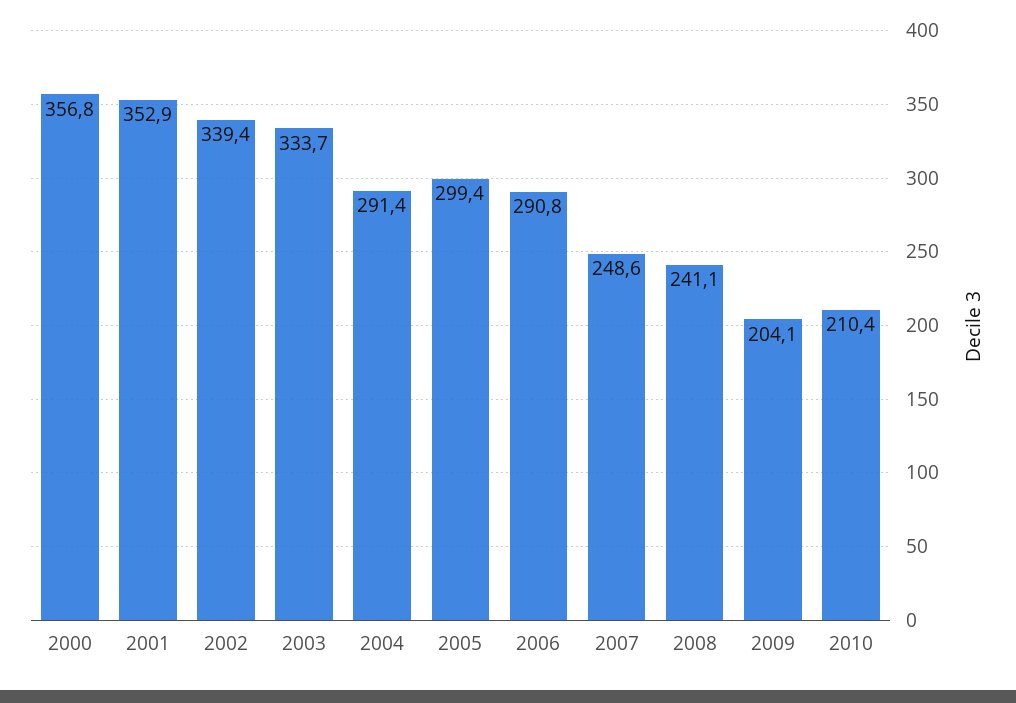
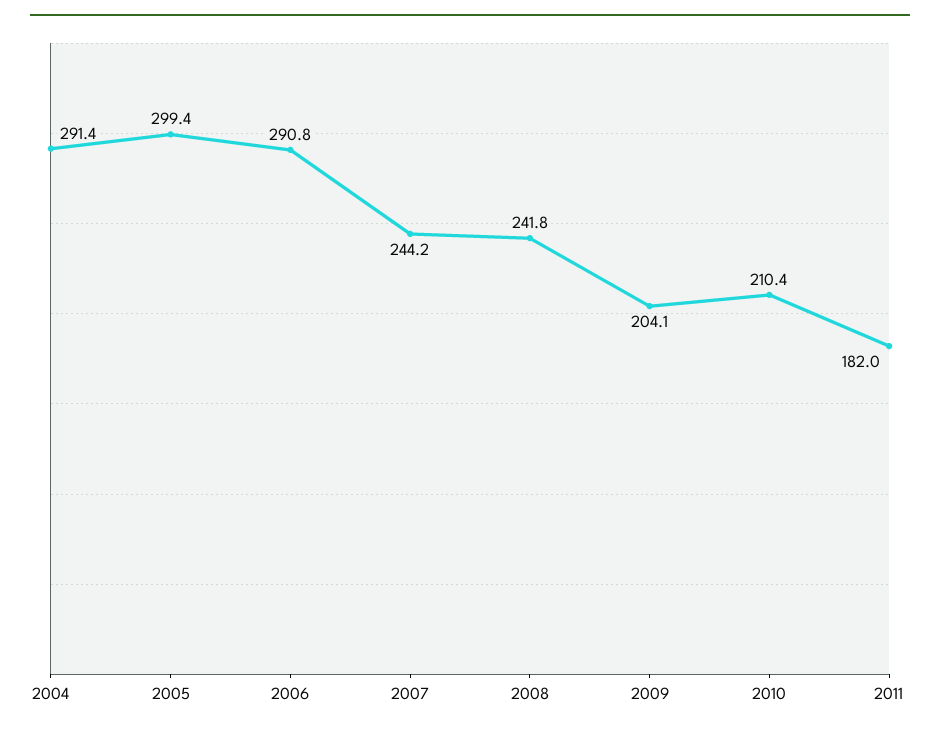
2000: 356.8 -> none
2001: 352.9 -> none
2002: 339.4 -> none
2003: 333.7 -> none
2007: 248.6 -> 244.2
2008: 241.1 -> 241.8
2011: none -> 182

